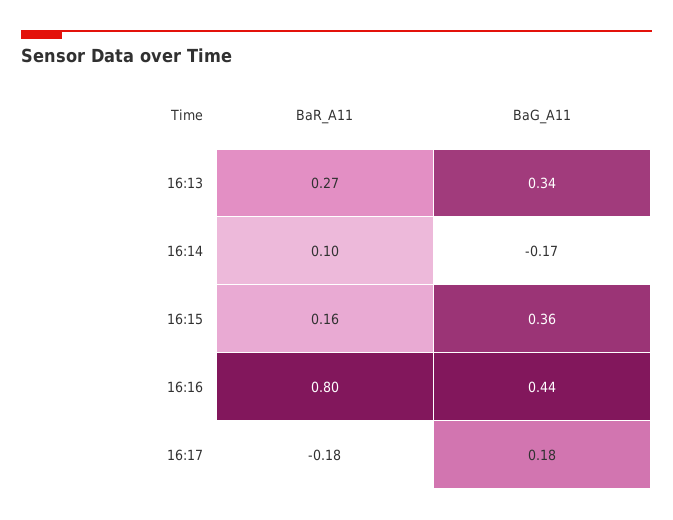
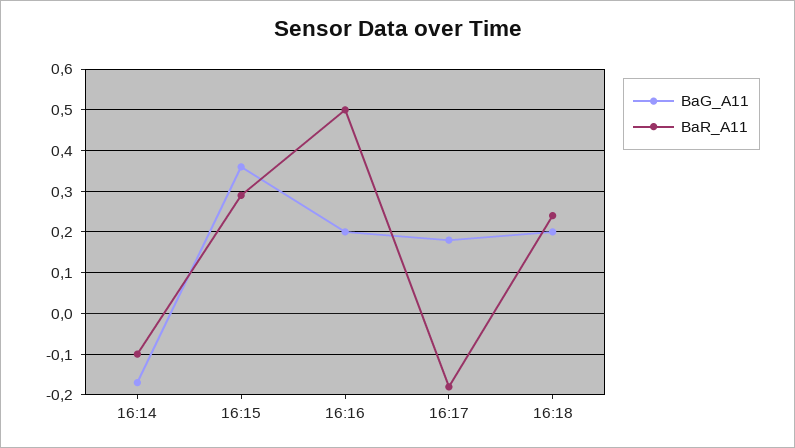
BaR_A11, 16:13: 0.27 -> none
BaG_A11, 16:13: 0.34 -> none
BaR_A11, 16:14: 0.1 -> -0.1
BaR_A11, 16:15: 0.16 -> 0.3
BaR_A11, 16:16: 0.8 -> 0.5
BaG_A11, 16:16: 0.44 -> 0.2
BaG_A11, 16:18: none -> 0.2
BaR_A11, 16:18: none -> 0.25

